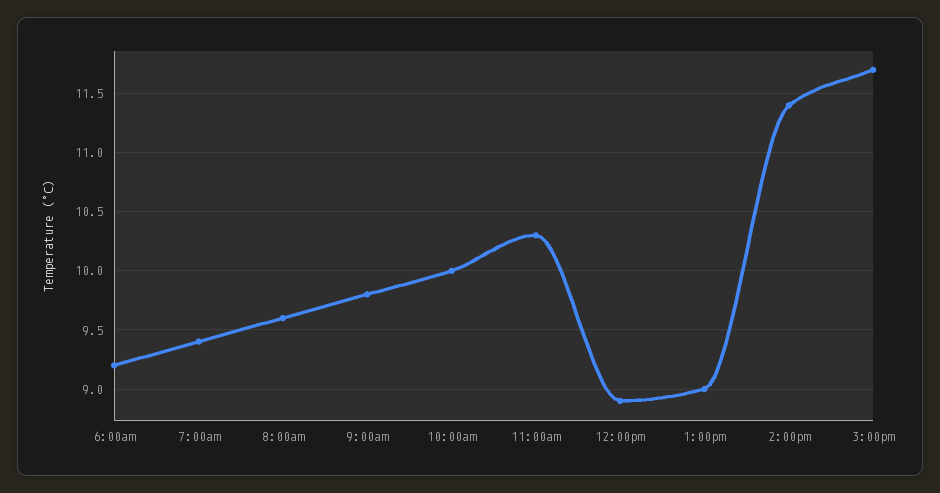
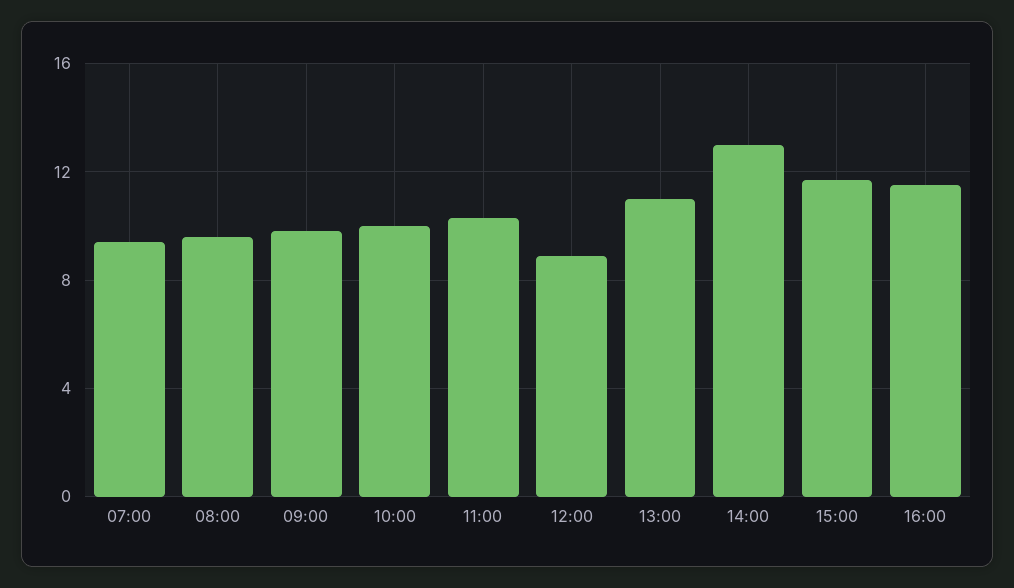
6:00am: 9.2 -> none
1:00pm: 9 -> 11
2:00pm: 11.4 -> 13
16:00: none -> 11.5

